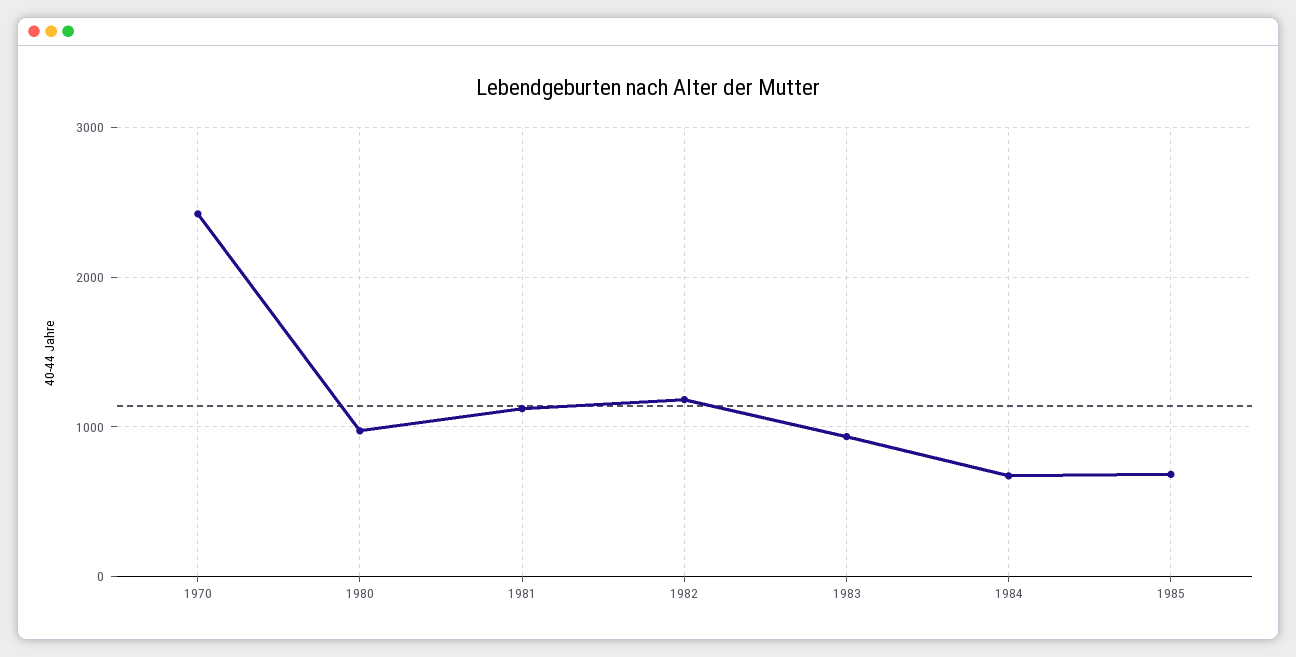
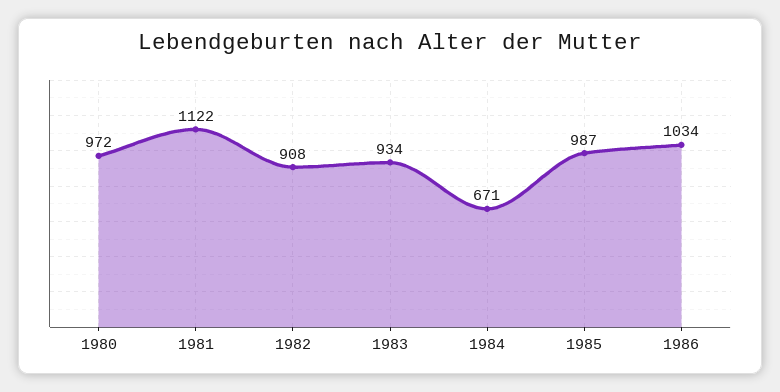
1970: 2400 -> none
1982: 1200 -> 908
1985: 700 -> 987
1986: none -> 1034

